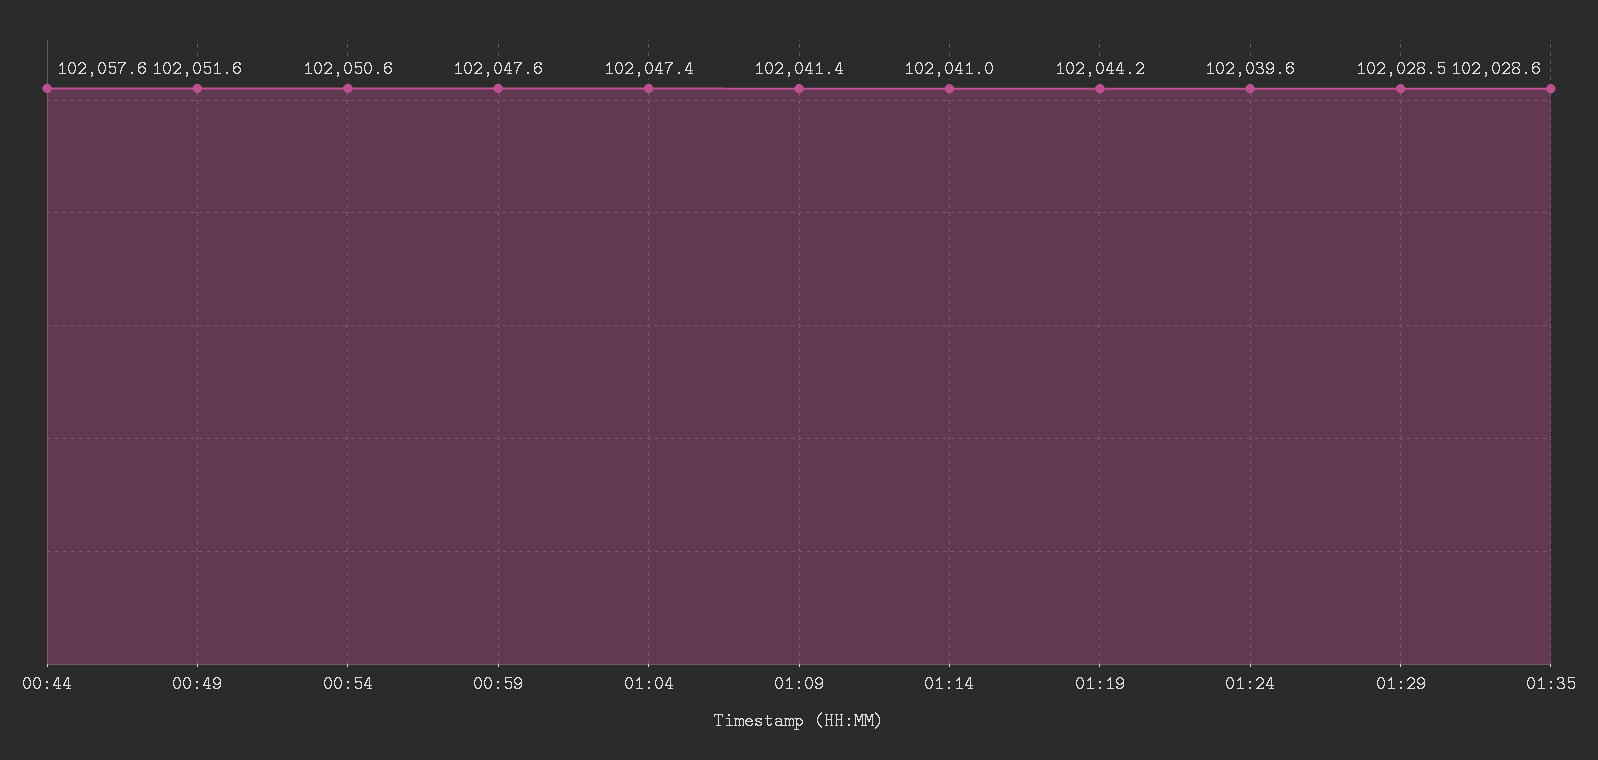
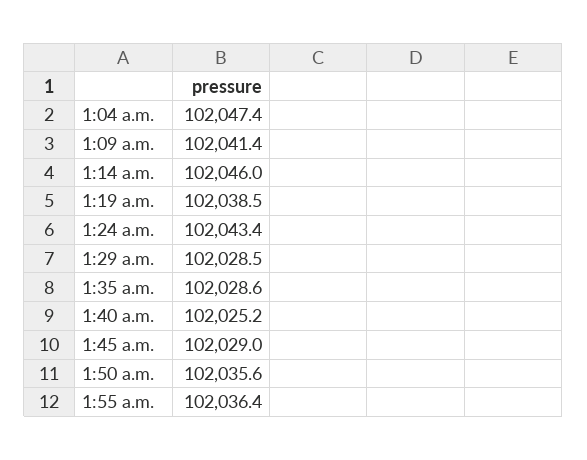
00:44: 102057.6 -> none
00:49: 102051.6 -> none
00:54: 102050.6 -> none
00:59: 102047.6 -> none
01:14: 102041 -> 102046
01:19: 102044.2 -> 102038.5
01:24: 102039.6 -> 102043.4
1:40 a.m.: none -> 102025.2
1:45 a.m.: none -> 102029
1:50 a.m.: none -> 102035.6
1:55 a.m.: none -> 102036.4

